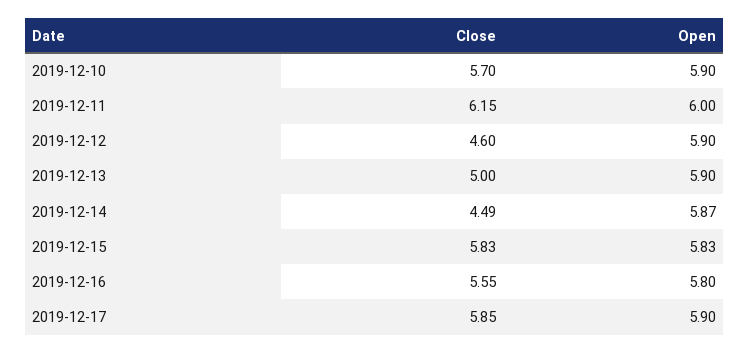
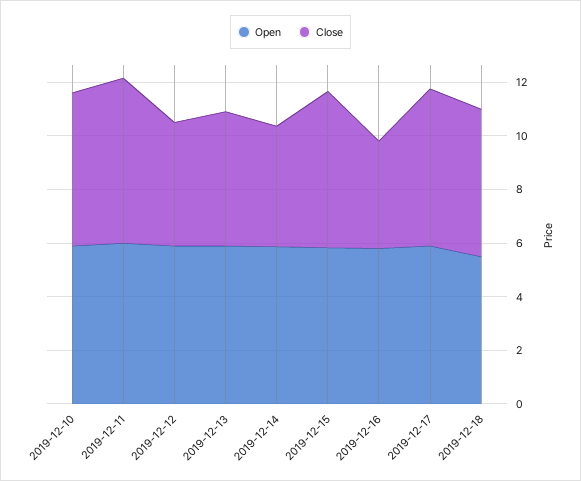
Close, 2019-12-16: 5.55 -> 4
Open, 2019-12-18: none -> 5.5
Close, 2019-12-18: none -> 5.5

